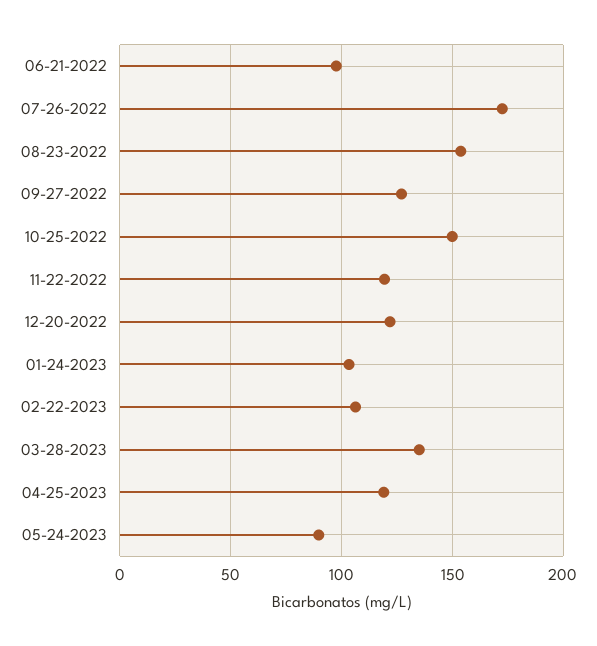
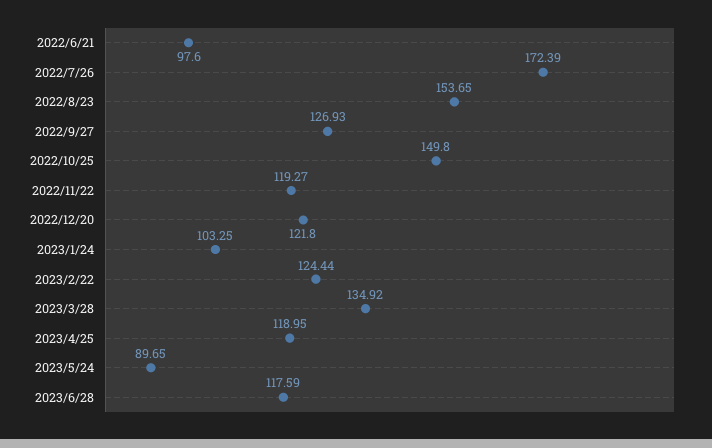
02-22-2023: 105 -> 124.44
2023/6/28: none -> 117.59

